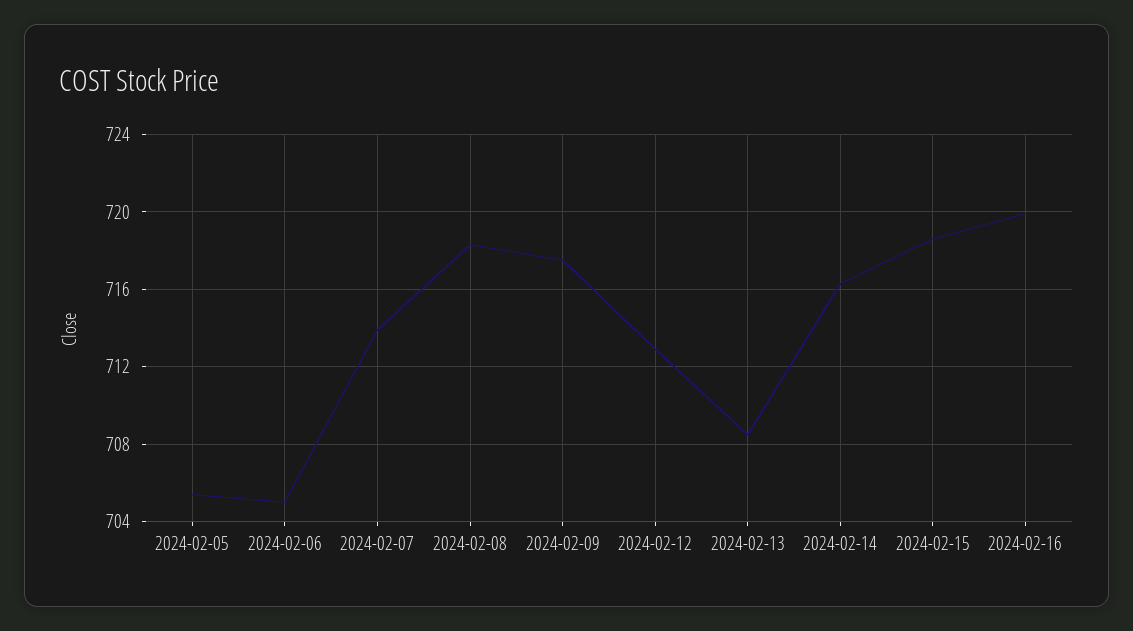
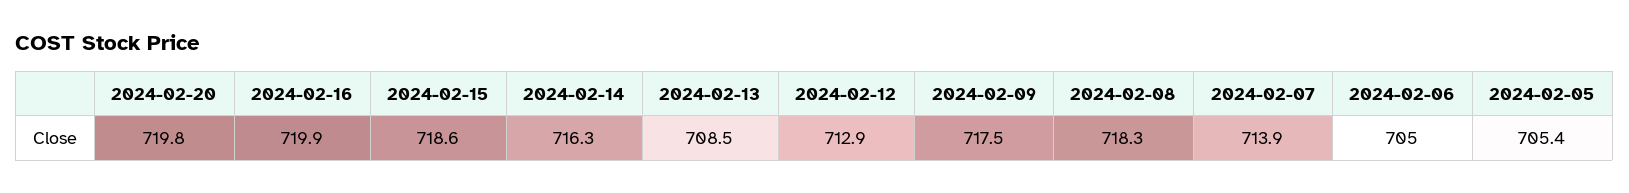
2024-02-20: none -> 719.8

